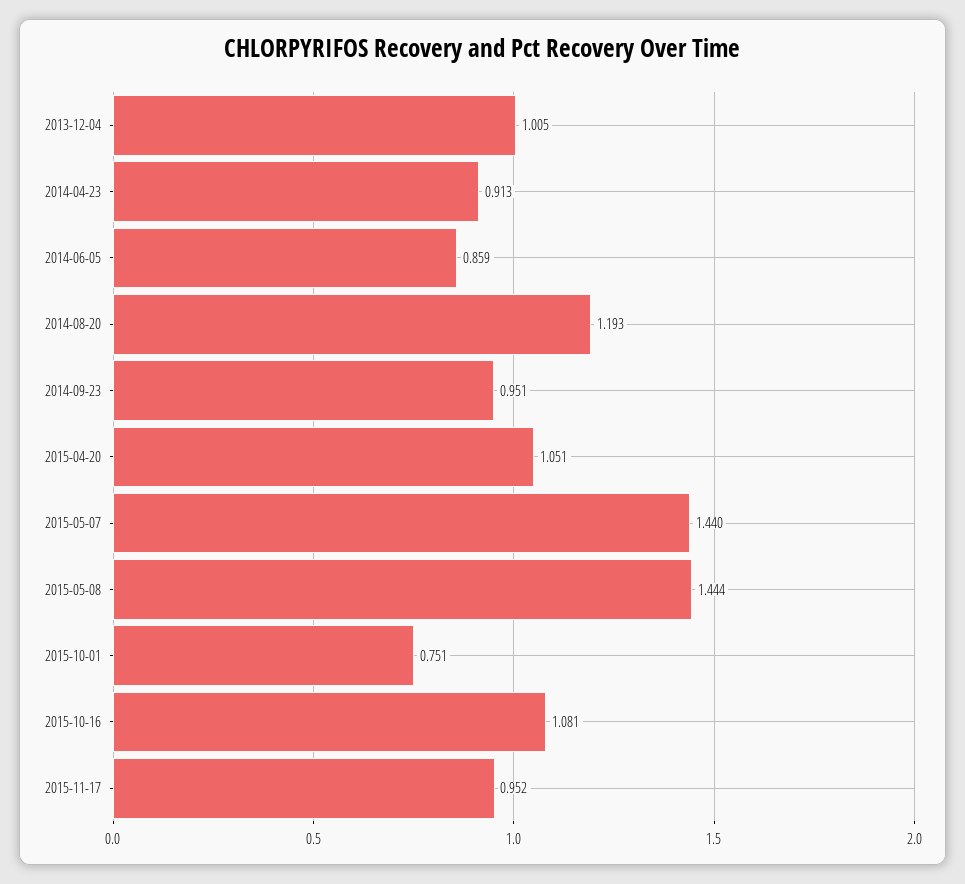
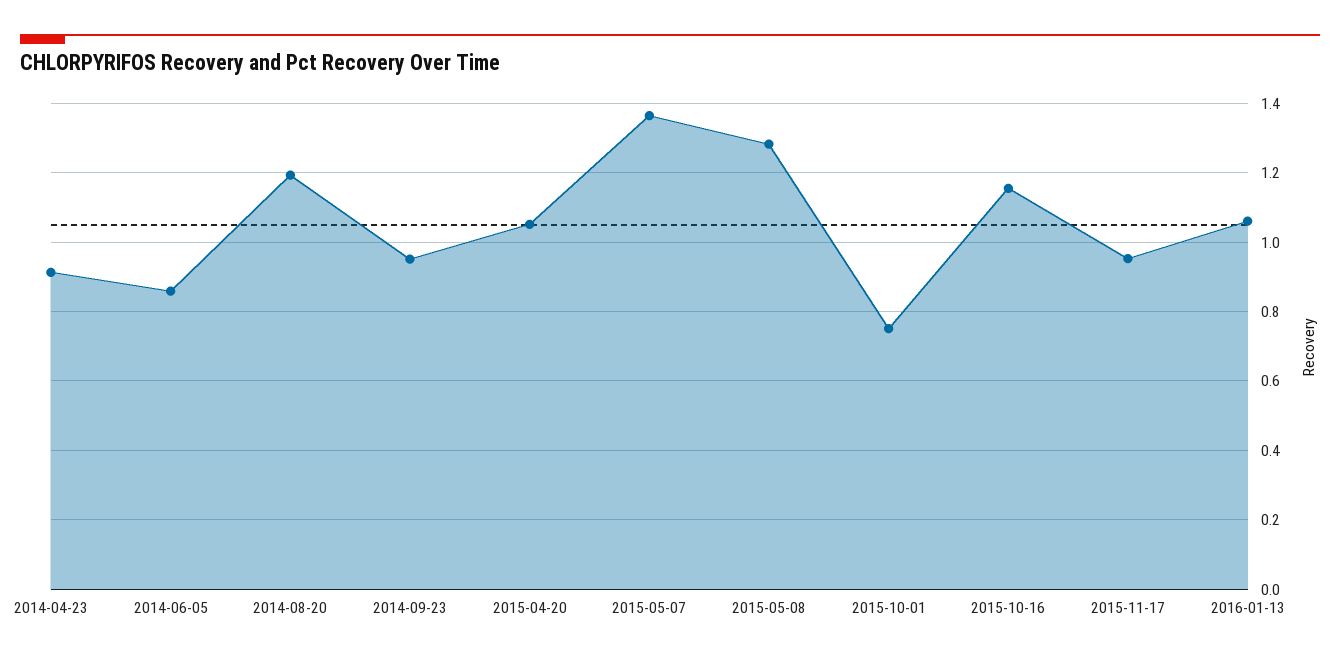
2013-12-04: 1.005 -> none
2015-05-07: 1.44 -> 1.36
2015-05-08: 1.444 -> 1.28
2015-10-16: 1.081 -> 1.16
2016-01-13: none -> 1.06

